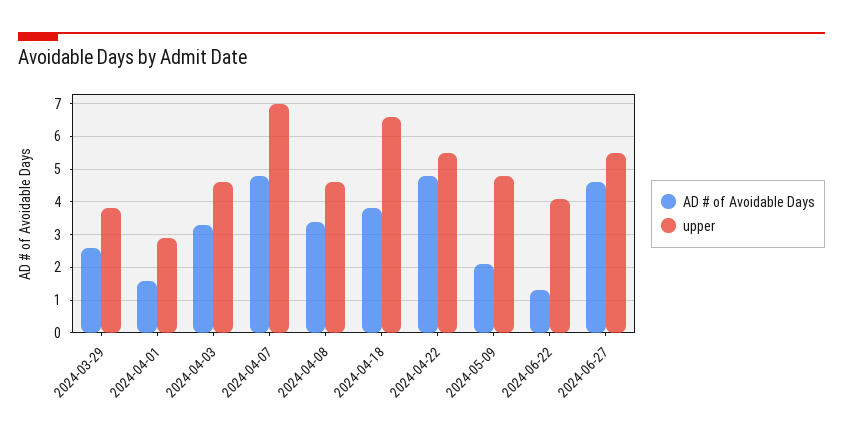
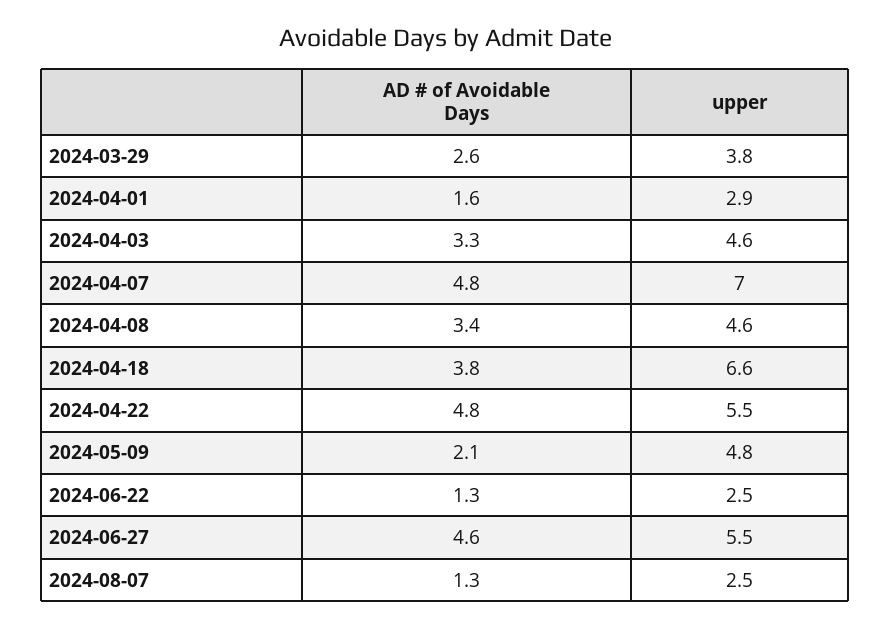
upper, 2024-06-22: 4 -> 2.5
AD # of Avoidable Days, 2024-08-07: none -> 1.3
upper, 2024-08-07: none -> 2.5

